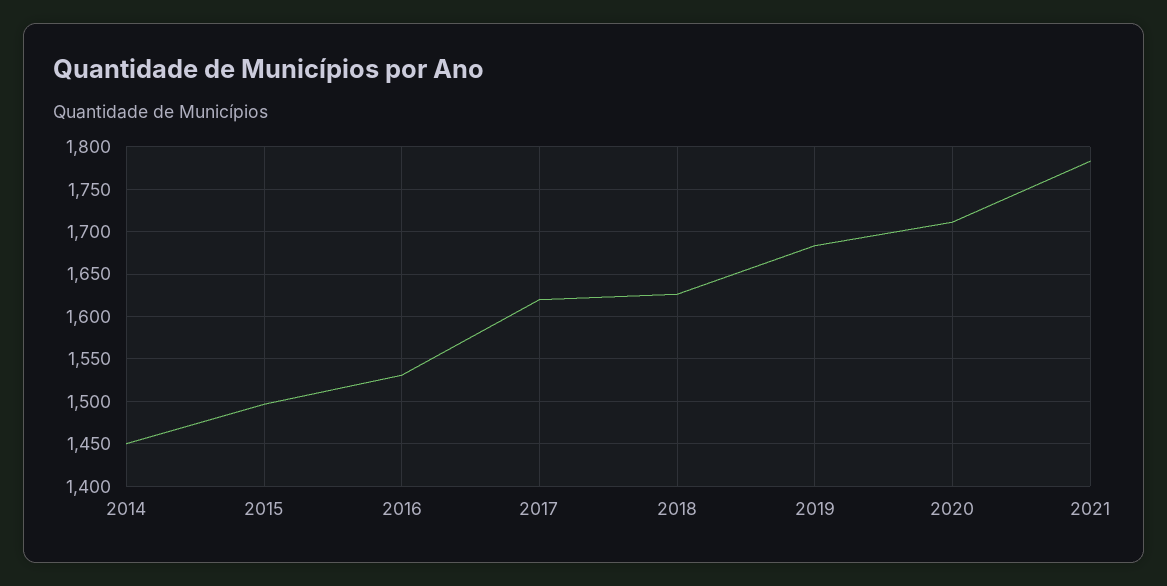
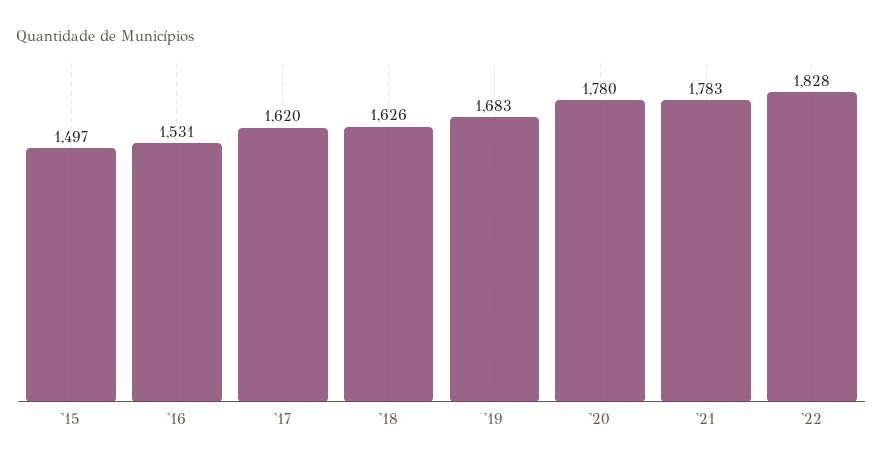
2014: 1450 -> none
2020: 1710 -> 1780
'22: none -> 1828

